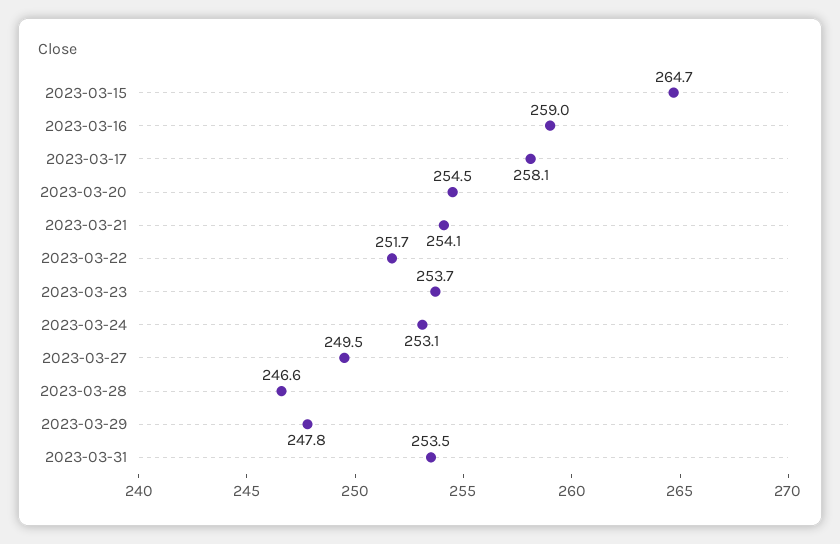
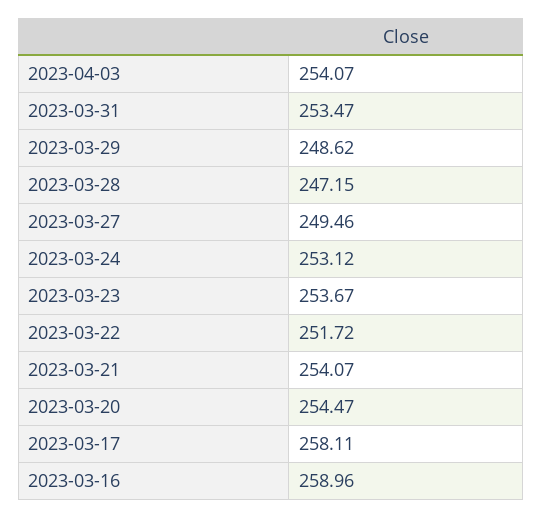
2023-03-15: 264.7 -> none
2023-03-28: 246.6 -> 247.15
2023-03-29: 247.8 -> 248.62
2023-04-03: none -> 254.07

